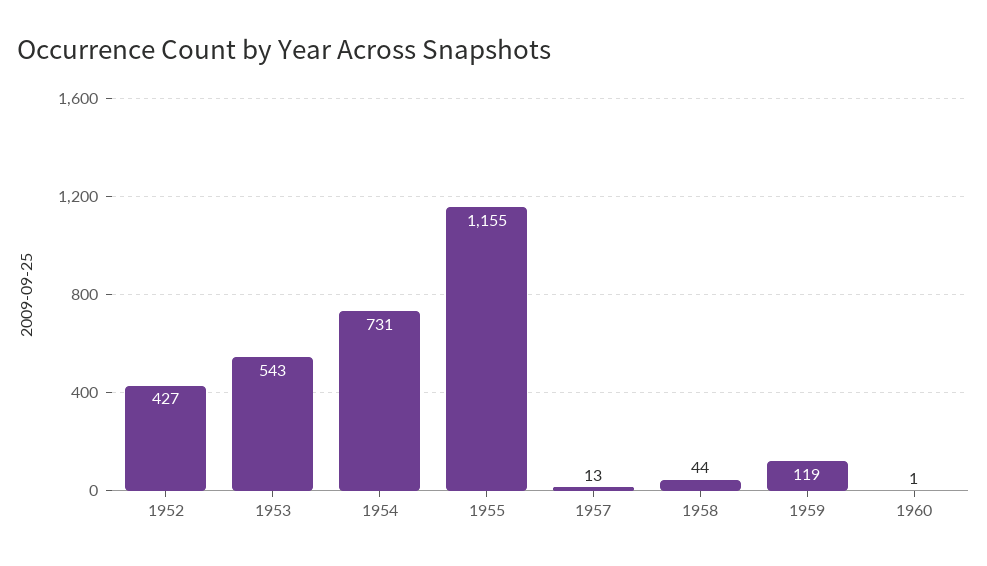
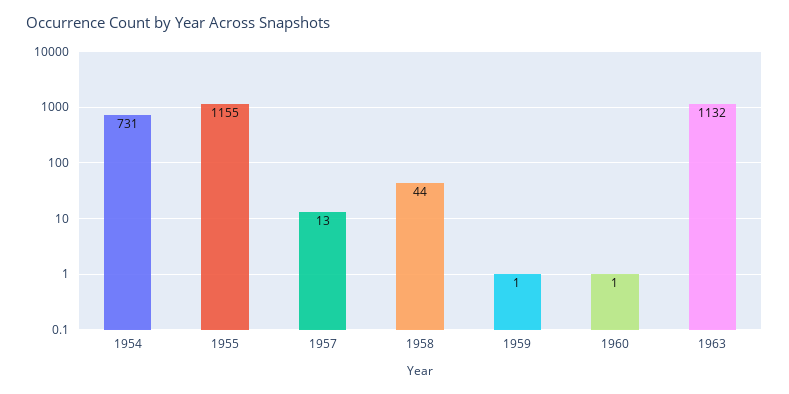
1952: 427 -> none
1953: 543 -> none
1959: 119 -> 1
1963: none -> 1132

